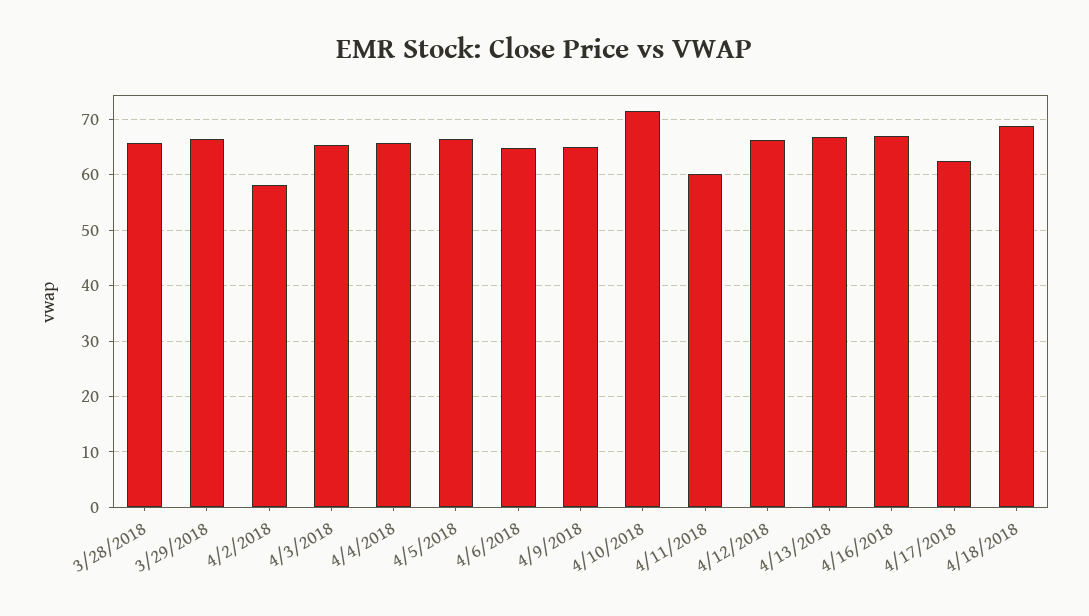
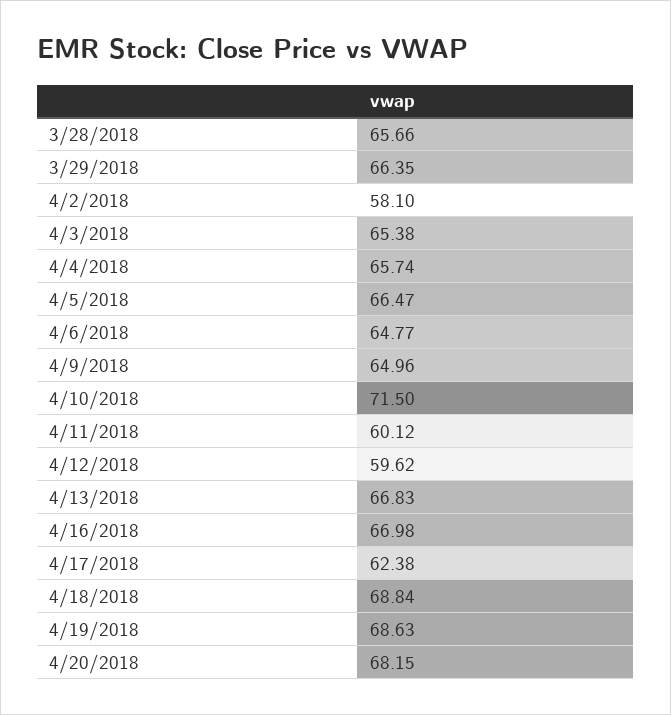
4/12/2018: 66 -> 59.62
4/19/2018: none -> 68.63
4/20/2018: none -> 68.15

